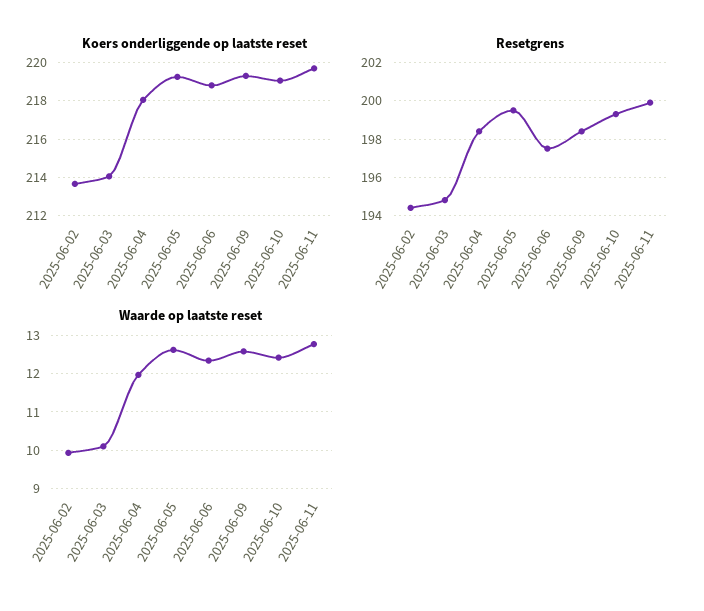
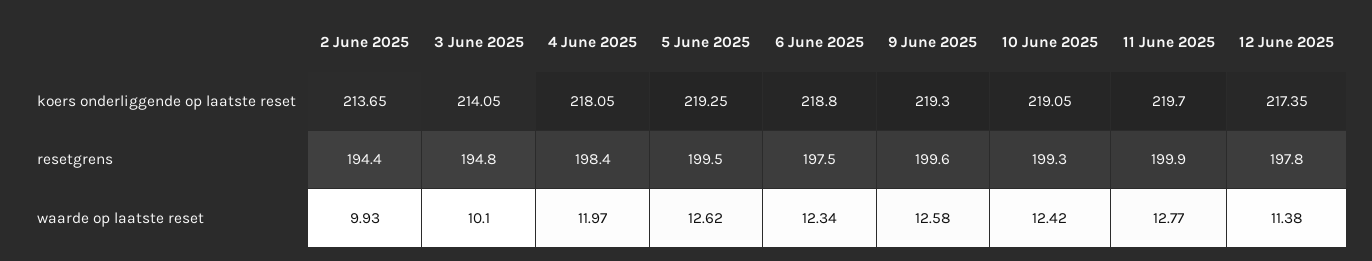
Resetgrens, 2025-06-09: 198.5 -> 199.6
Koers onderliggende op laatste reset, 12 June 2025: none -> 217.35
Resetgrens, 12 June 2025: none -> 197.8
Waarde op laatste reset, 12 June 2025: none -> 11.38

